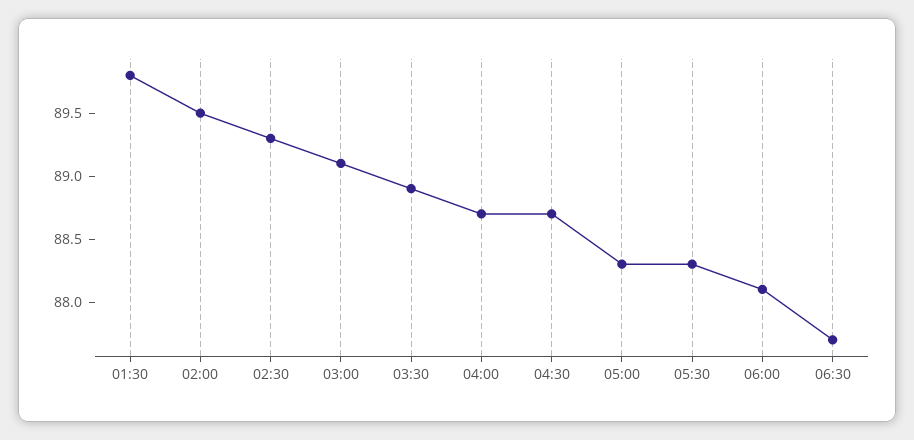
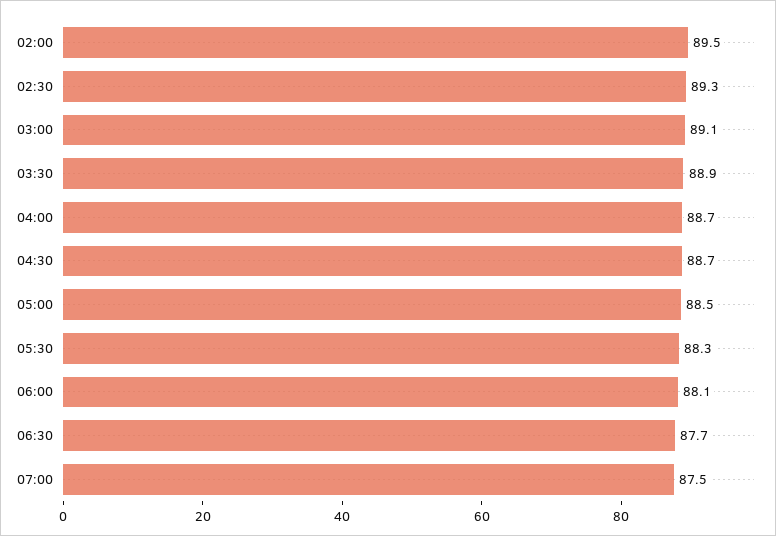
01:30: 89.8 -> none
05:00: 88.3 -> 88.5
07:00: none -> 87.5

